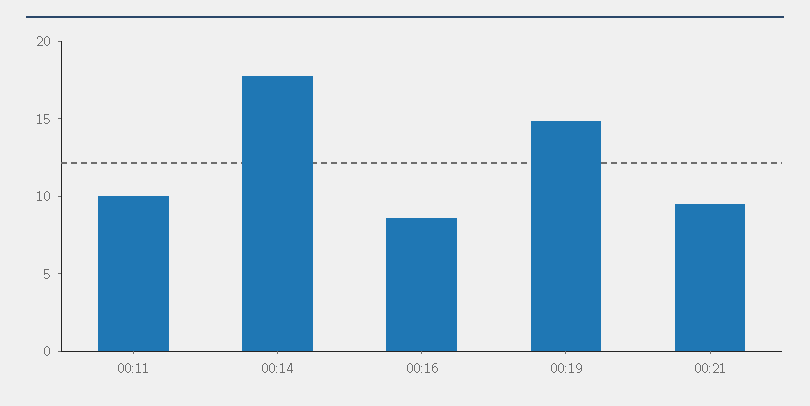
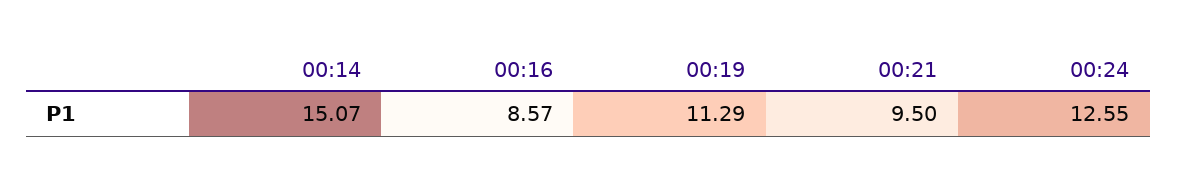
00:11: 10 -> none
00:14: 18 -> 15.07
00:19: 15 -> 11.29
00:24: none -> 12.55

